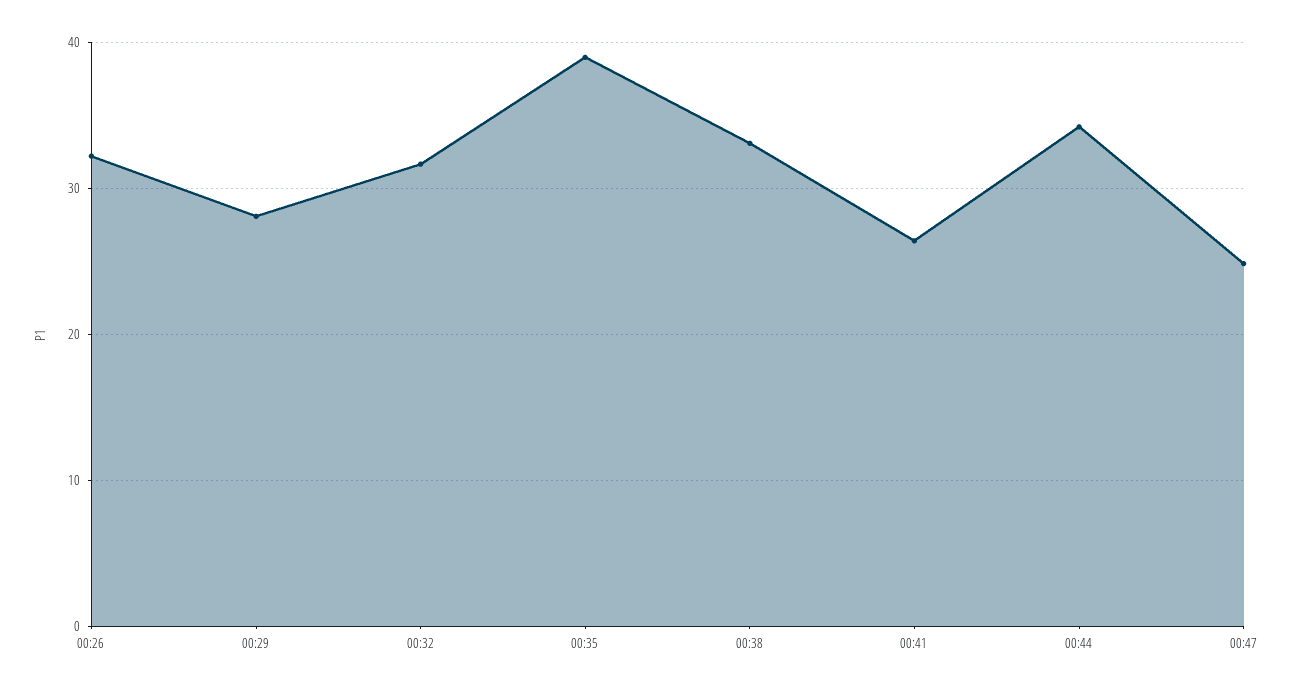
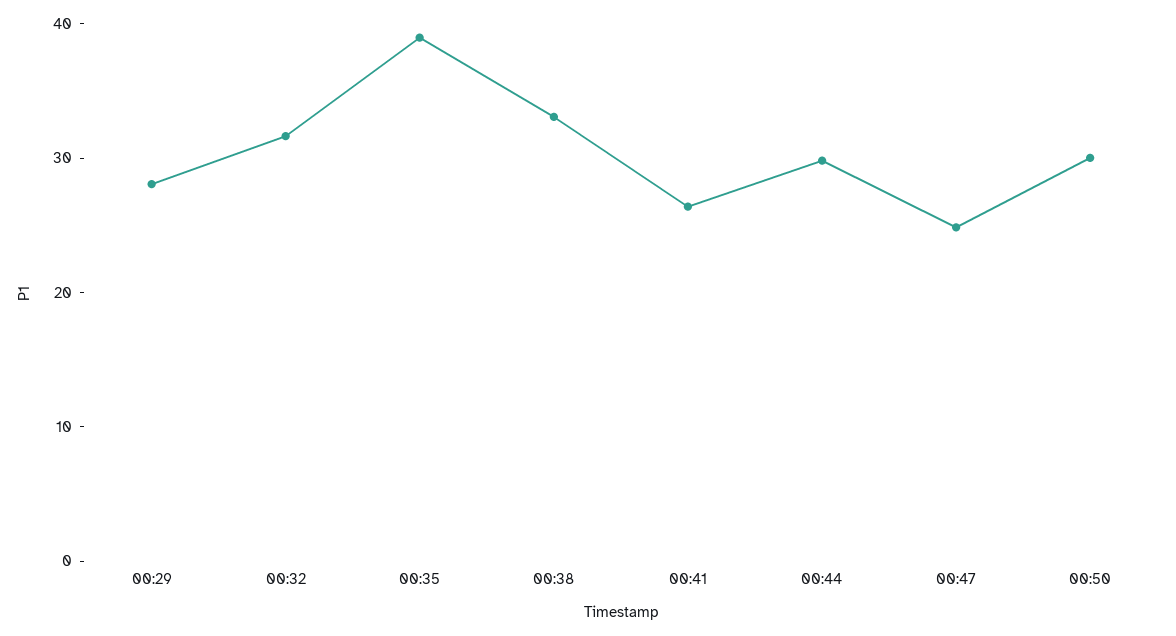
00:26: 32 -> none
00:44: 34 -> 30
00:50: none -> 30

